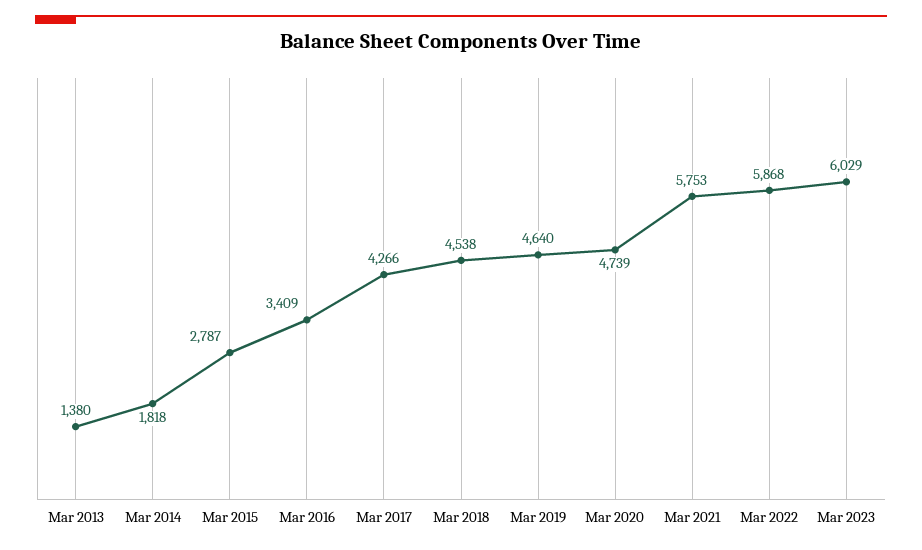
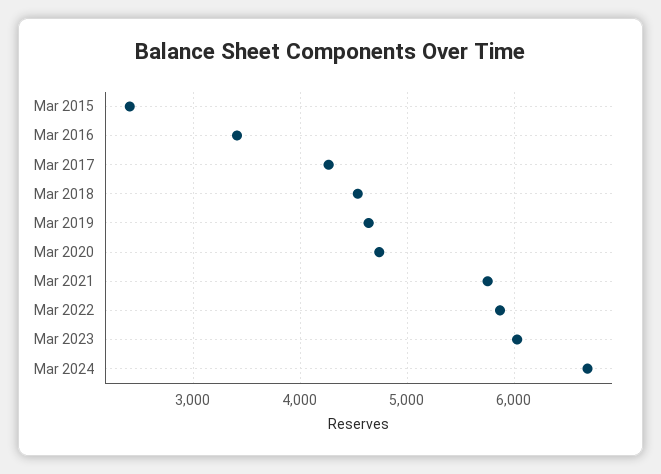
Mar 2013: 1380 -> none
Mar 2014: 1818 -> none
Mar 2015: 2787 -> 2400
Mar 2024: none -> 6700

